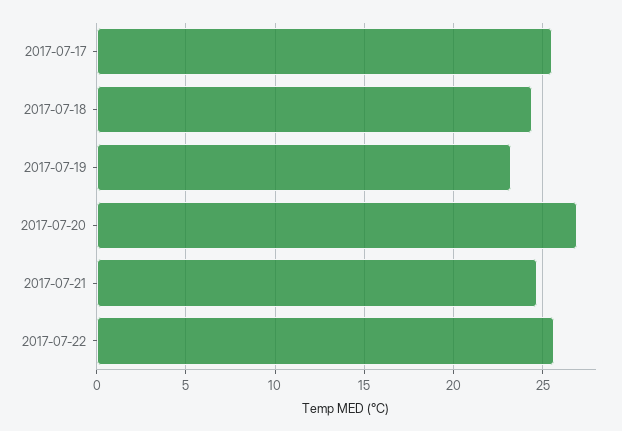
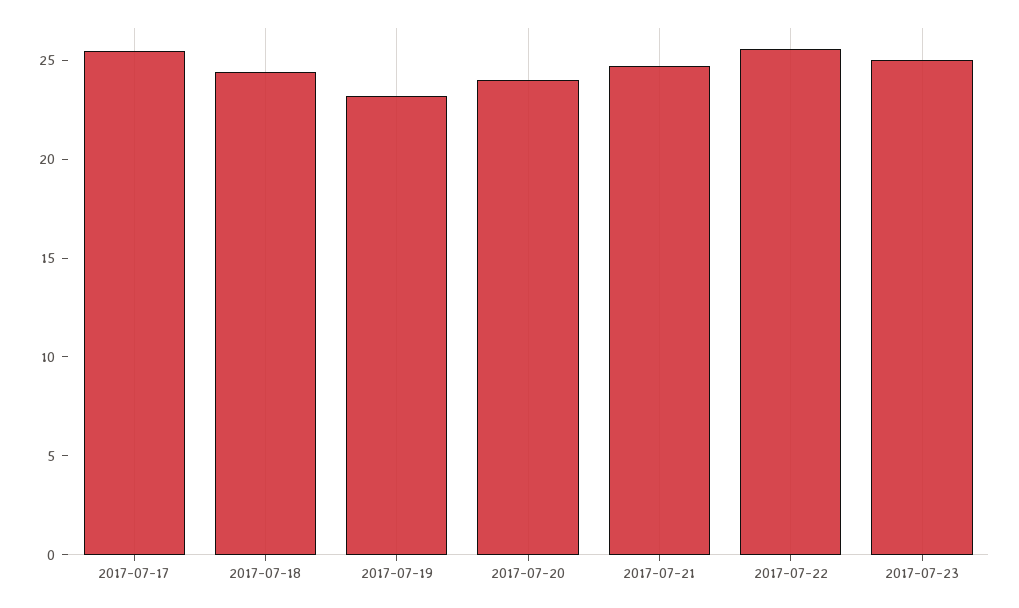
2017-07-20: 27 -> 24
2017-07-23: none -> 25

